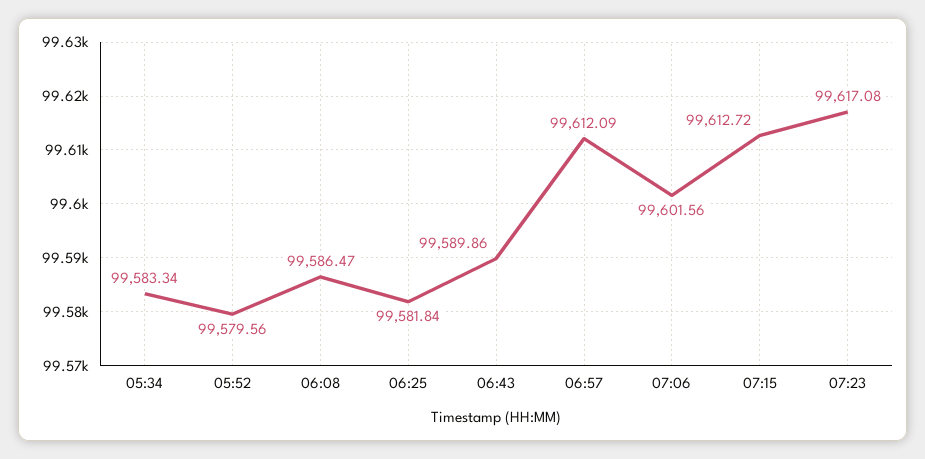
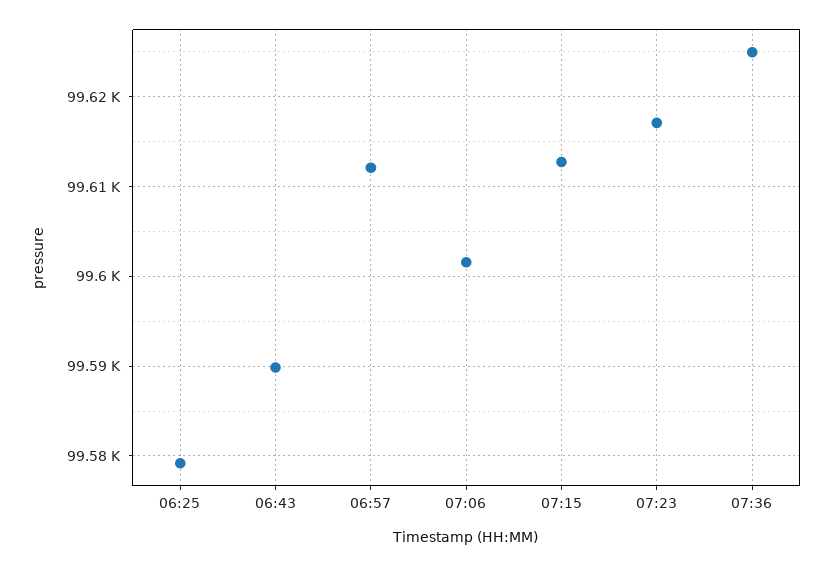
05:34: 99583.34 -> none
05:52: 99579.56 -> none
06:08: 99586.47 -> none
06:25: 99581.84 -> 99579
07:36: none -> 99625

